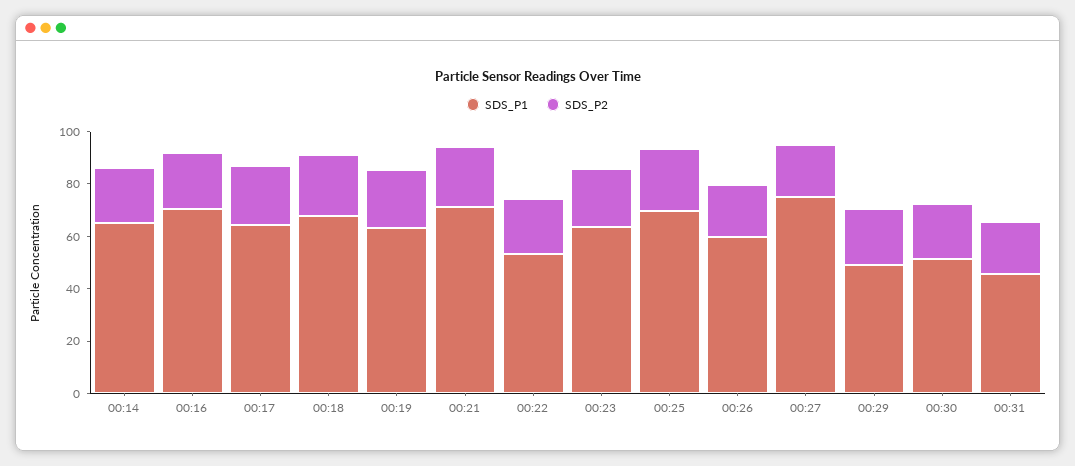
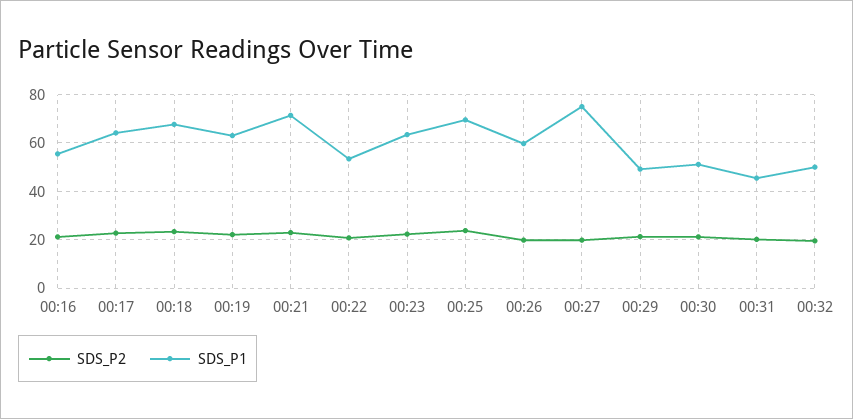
SDS_P1, 00:14: 65 -> none
SDS_P2, 00:14: 20 -> none
SDS_P1, 00:16: 70 -> 55
SDS_P2, 00:32: none -> 20
SDS_P1, 00:32: none -> 50

